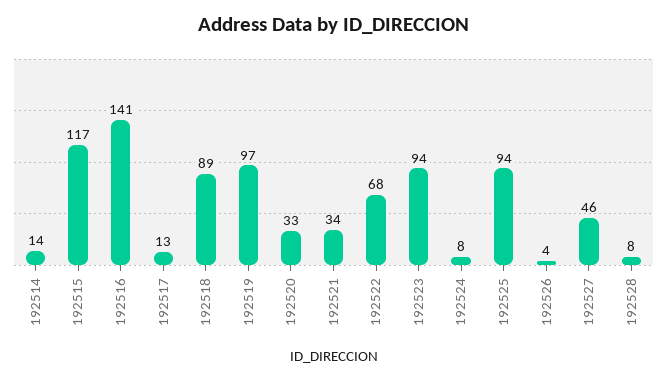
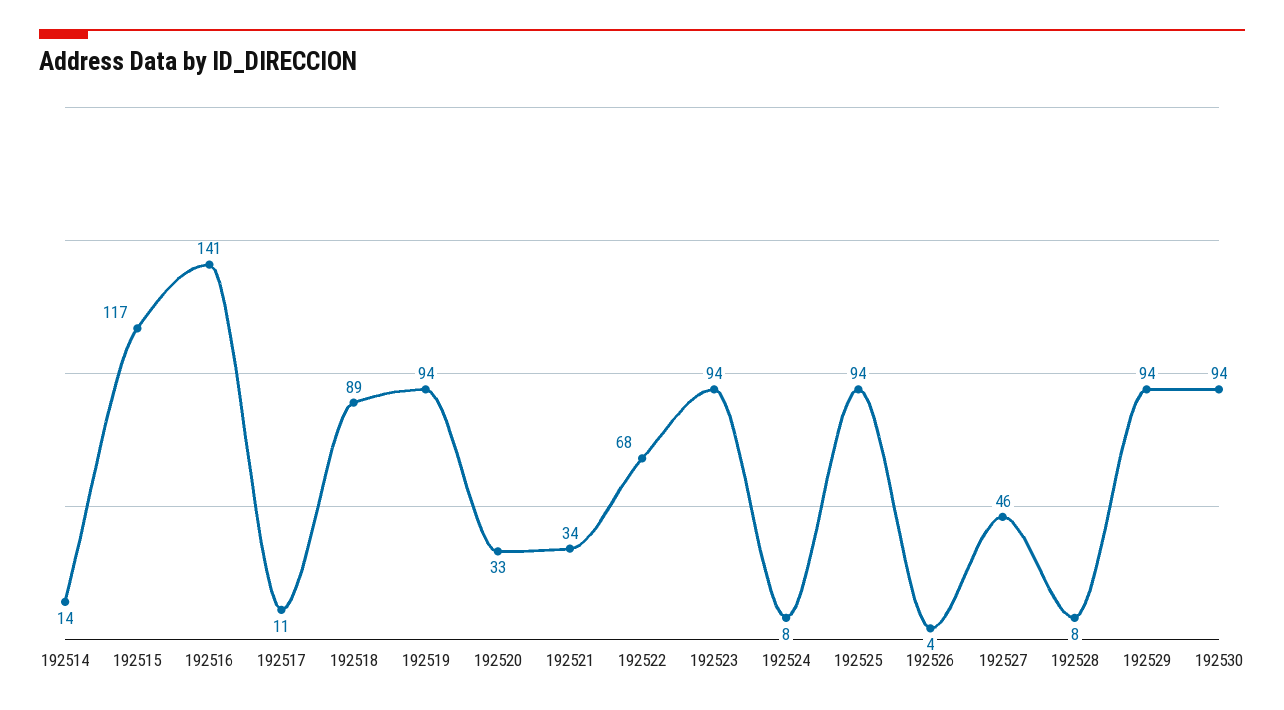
192517: 13 -> 11
192519: 97 -> 94
192529: none -> 94
192530: none -> 94

